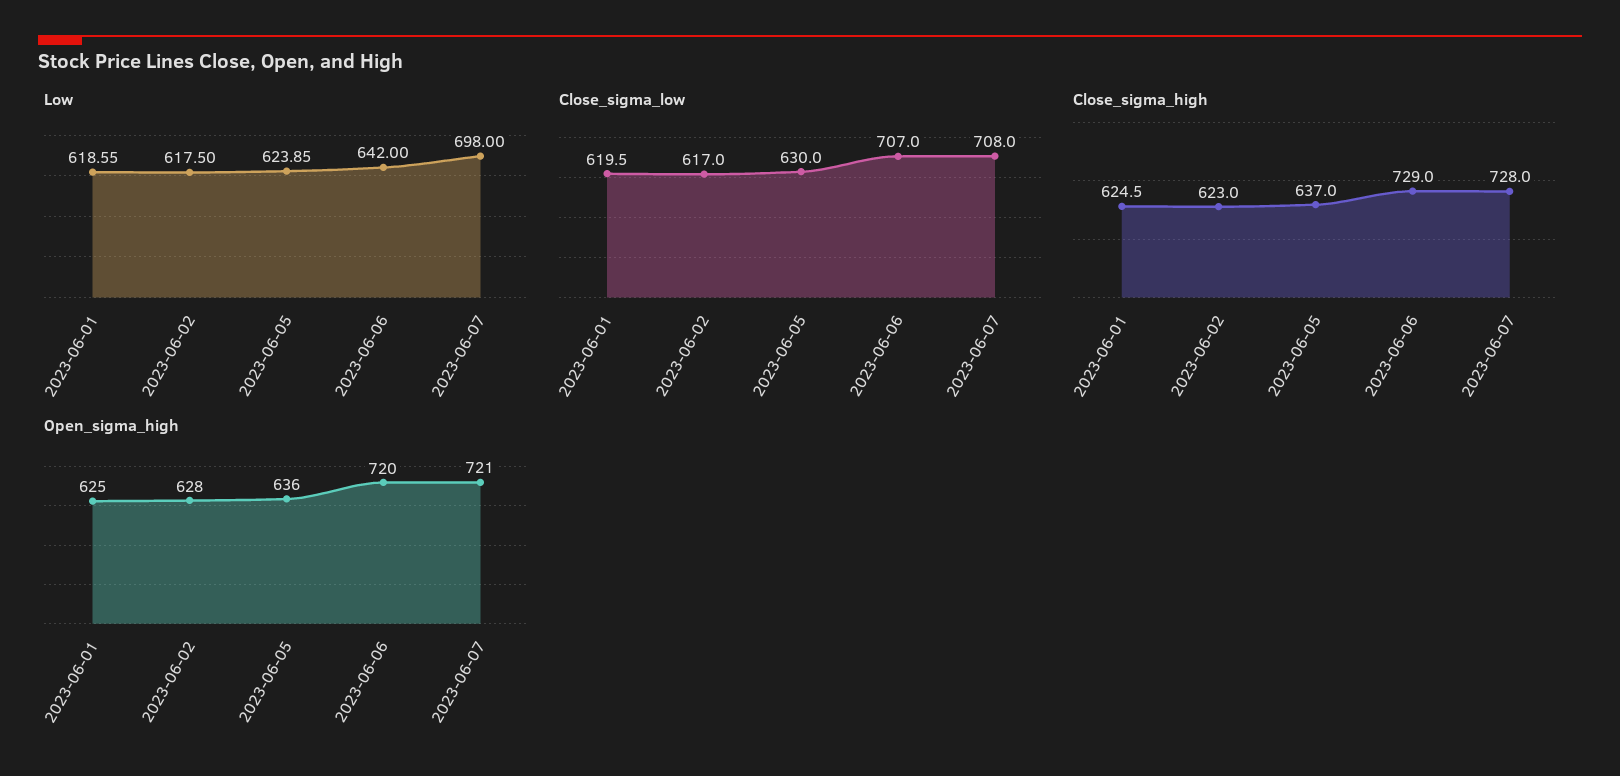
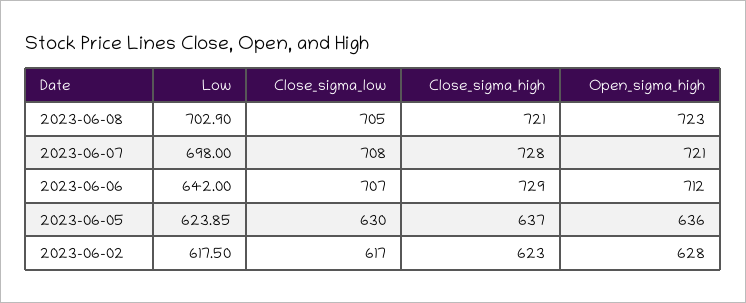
Low, 2023-06-01: 618.55 -> none
Close_sigma_low, 2023-06-01: 619.5 -> none
Close_sigma_high, 2023-06-01: 624.5 -> none
Open_sigma_high, 2023-06-01: 625 -> none
Open_sigma_high, 2023-06-06: 720 -> 712
Low, 2023-06-08: none -> 702.9
Close_sigma_low, 2023-06-08: none -> 705
Close_sigma_high, 2023-06-08: none -> 721
Open_sigma_high, 2023-06-08: none -> 723

